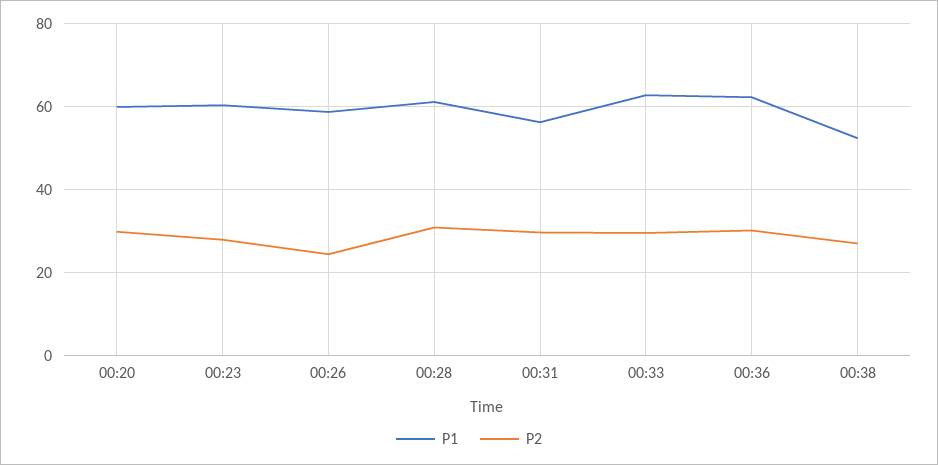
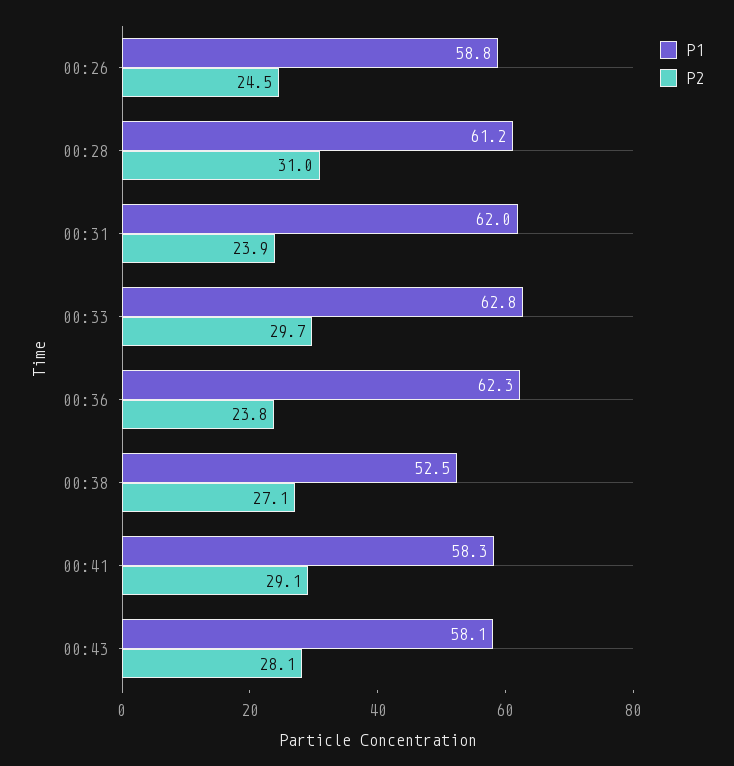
P1, 00:20: 60 -> none
P2, 00:20: 30 -> none
P1, 00:23: 60 -> none
P2, 00:23: 28 -> none
P1, 00:31: 56 -> 62
P2, 00:31: 30 -> 23.9
P2, 00:36: 30 -> 23.8
P1, 00:41: none -> 58.3
P2, 00:41: none -> 29.1
P1, 00:43: none -> 58.1
P2, 00:43: none -> 28.1

